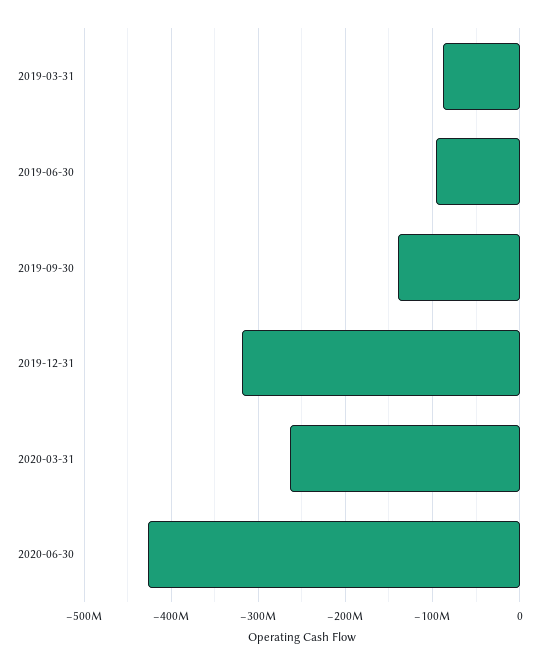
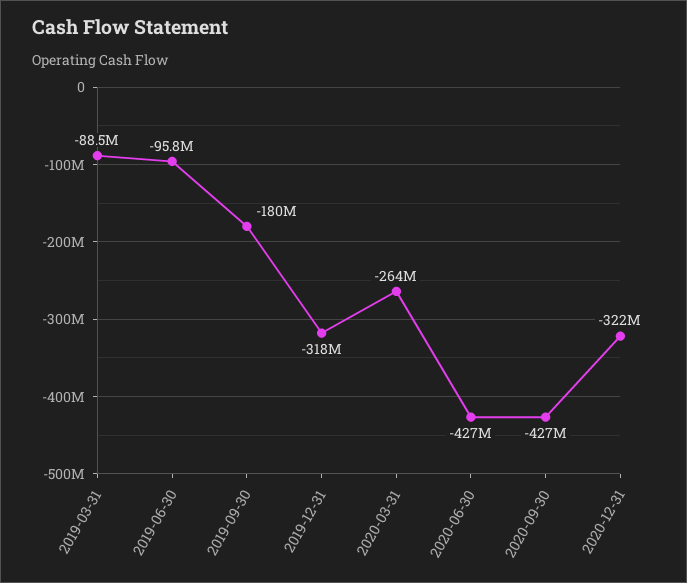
2019-09-30: -140000000 -> -180000000
2020-09-30: none -> -427000000
2020-12-31: none -> -322000000

